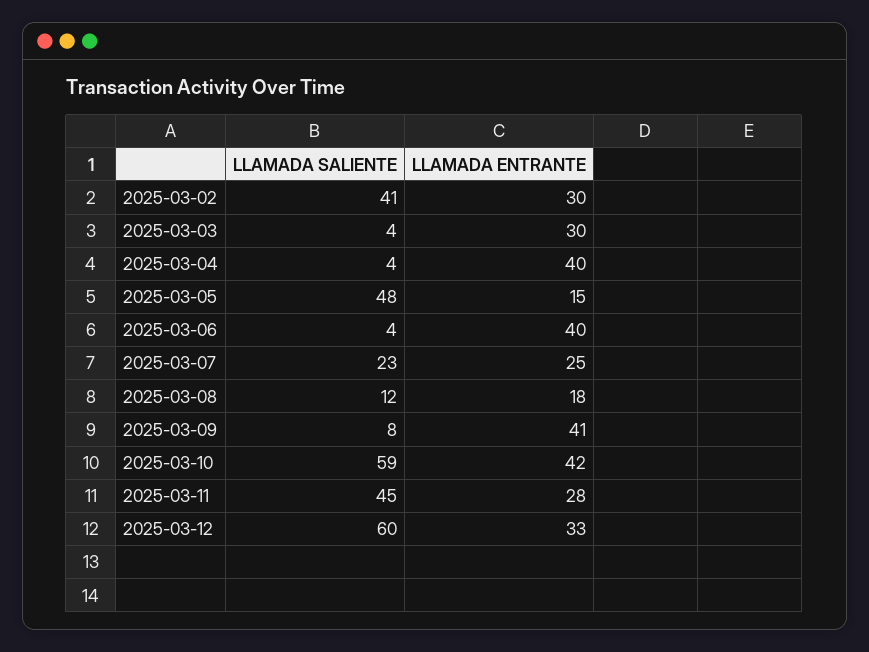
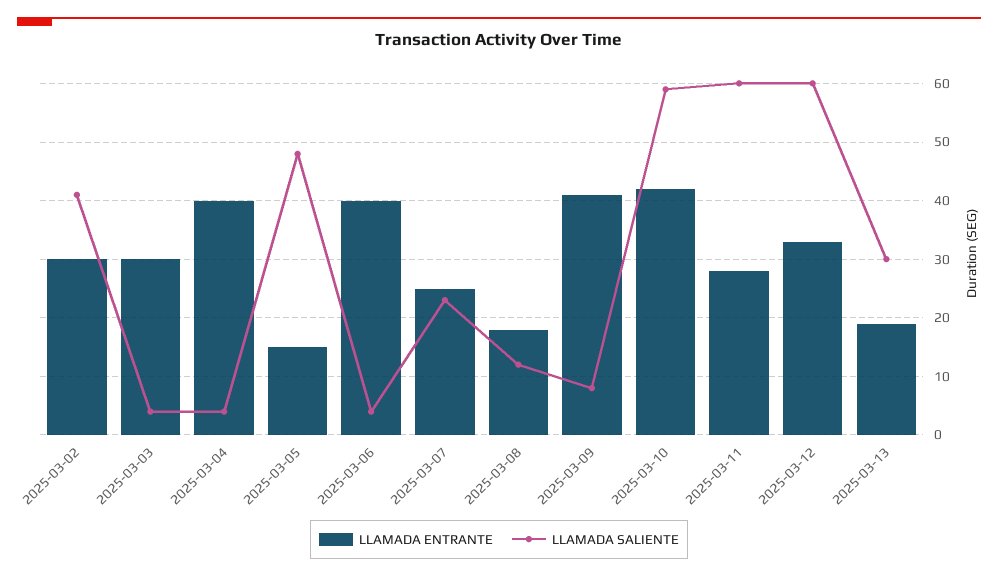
LLAMADA SALIENTE, 2025-03-11: 45 -> 60
LLAMADA ENTRANTE, 2025-03-13: none -> 20
LLAMADA SALIENTE, 2025-03-13: none -> 30

